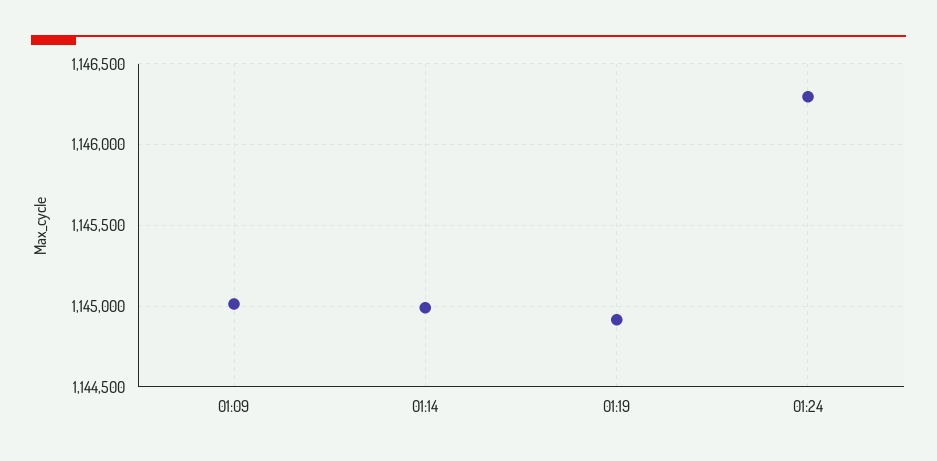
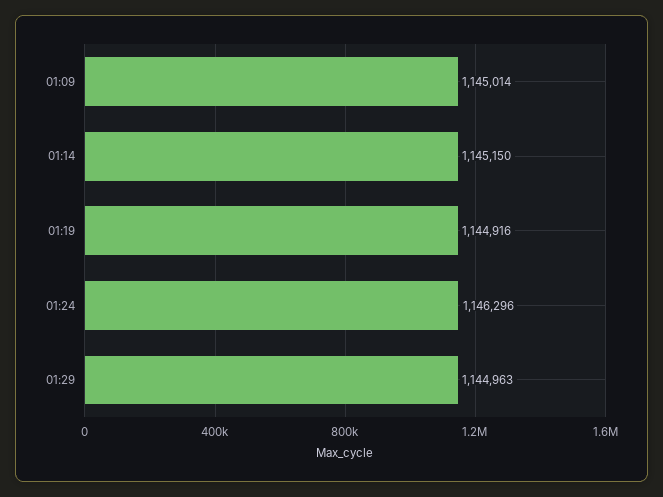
01:14: 1145000 -> 1145150
01:29: none -> 1144963

